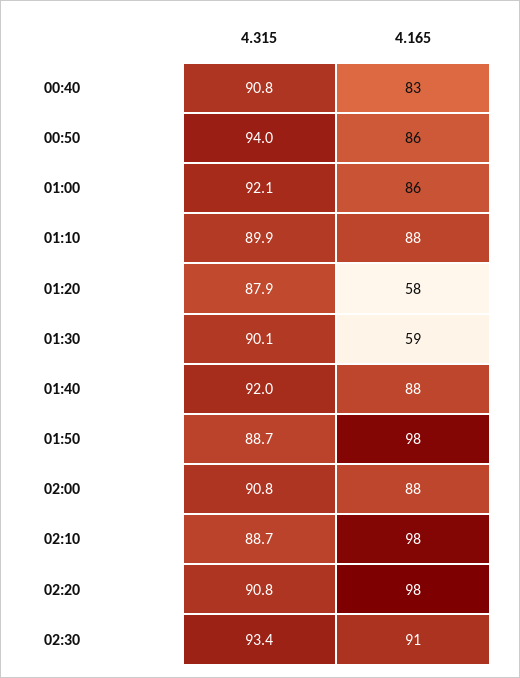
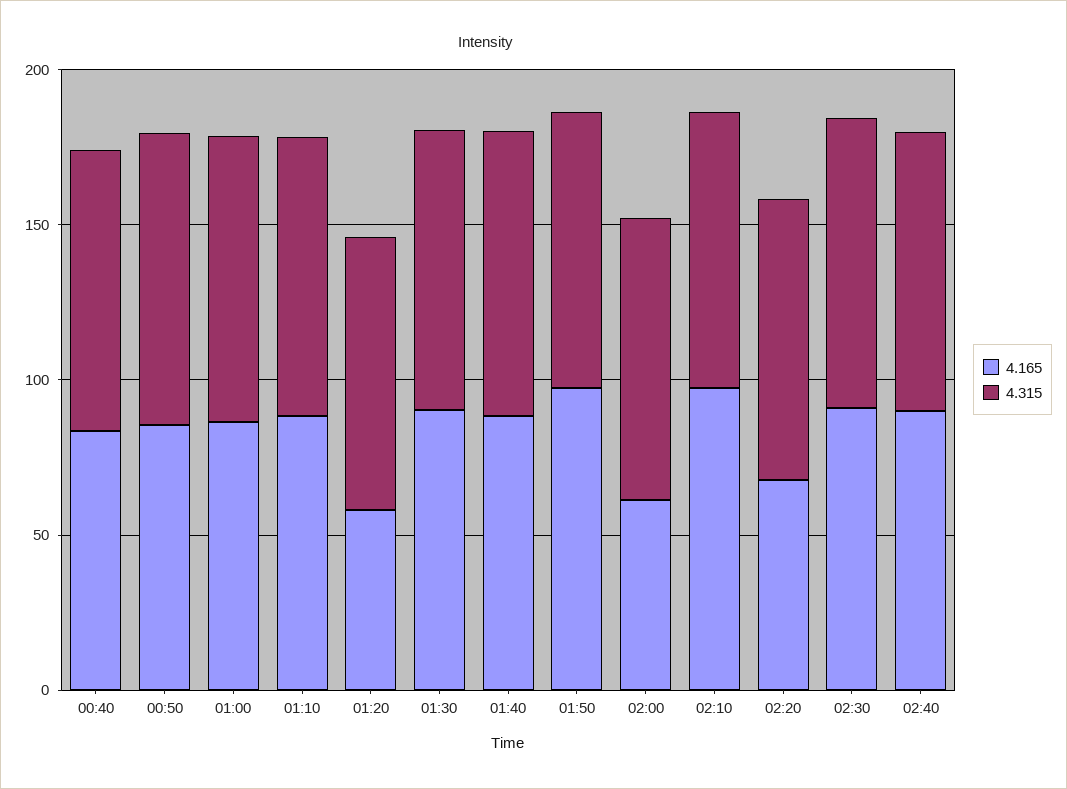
4.165, 01:30: 59 -> 90
4.165, 02:00: 88 -> 60
4.165, 02:20: 98 -> 70
4.165, 02:40: none -> 90
4.315, 02:40: none -> 90

